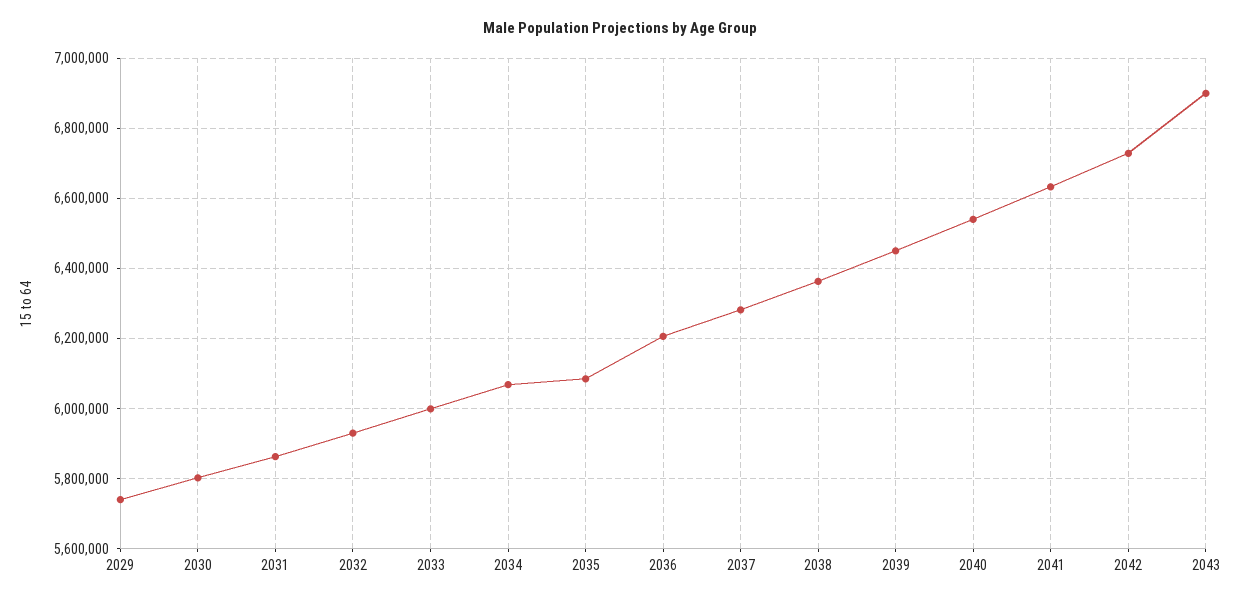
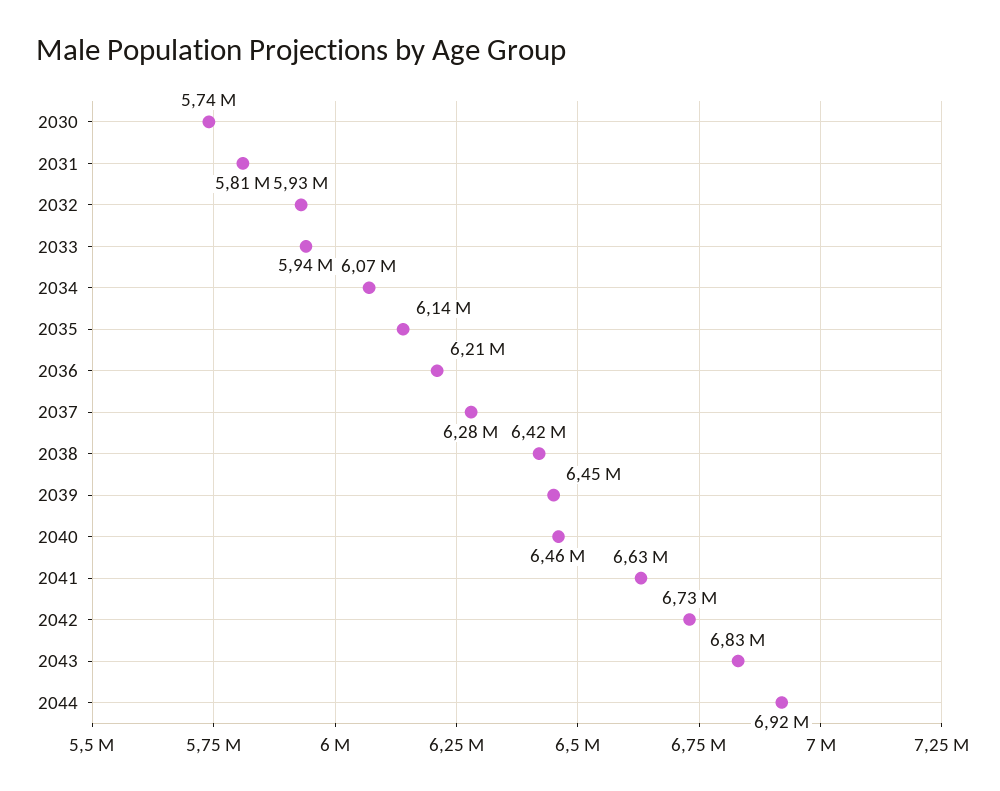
2029: 5740000 -> none
2030: 5800000 -> 5740000
2031: 5860000 -> 5810000
2033: 6000000 -> 5940000
2035: 6080000 -> 6140000
2038: 6360000 -> 6420000
2040: 6540000 -> 6460000
2043: 6900000 -> 6830000
2044: none -> 6920000

